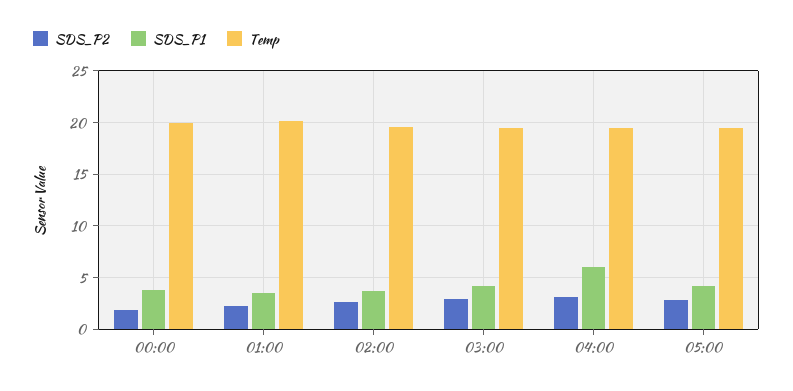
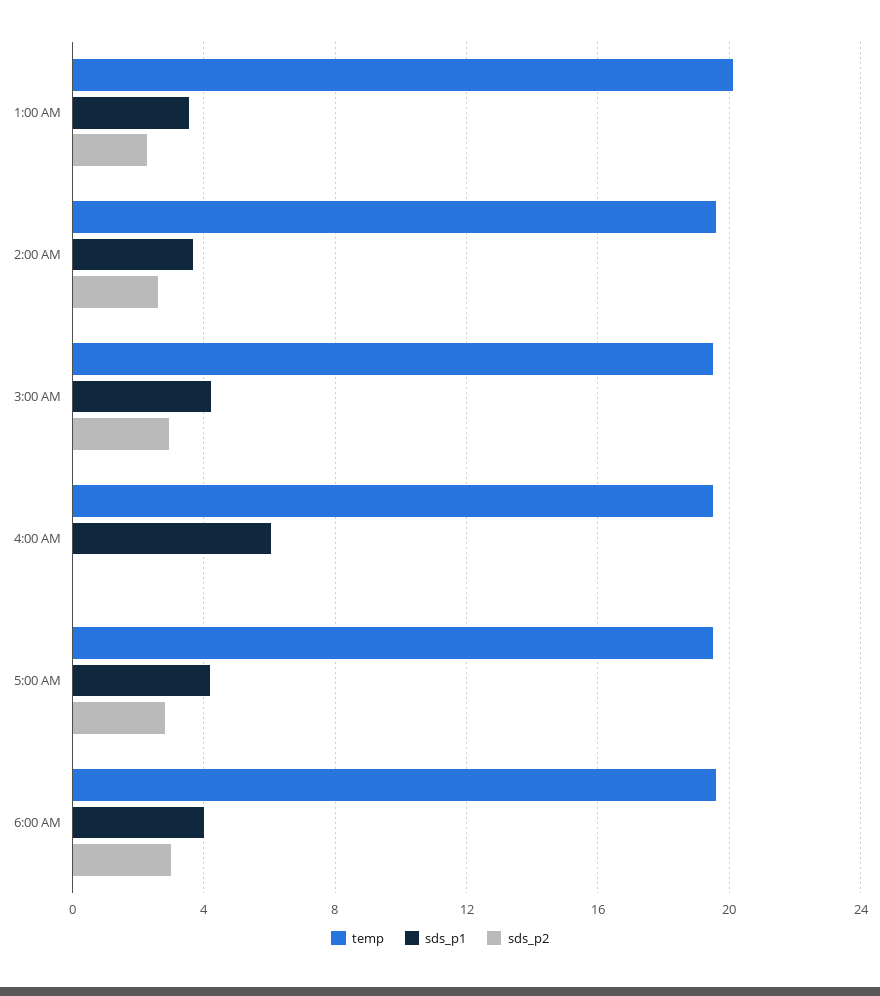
SDS_P2, 00:00: 2 -> none
SDS_P1, 00:00: 4 -> none
Temp, 00:00: 20 -> none
SDS_P2, 04:00: 3 -> 0
Temp, 6:00 AM: none -> 19.5
SDS_P1, 6:00 AM: none -> 4
SDS_P2, 6:00 AM: none -> 3

